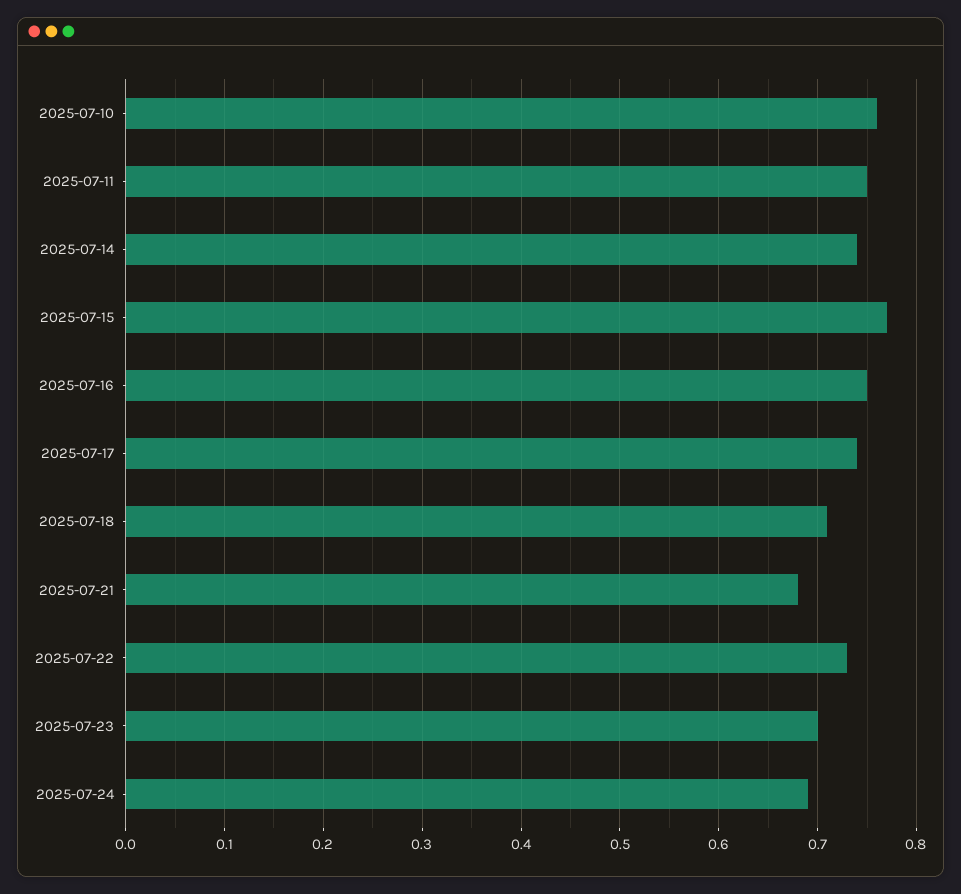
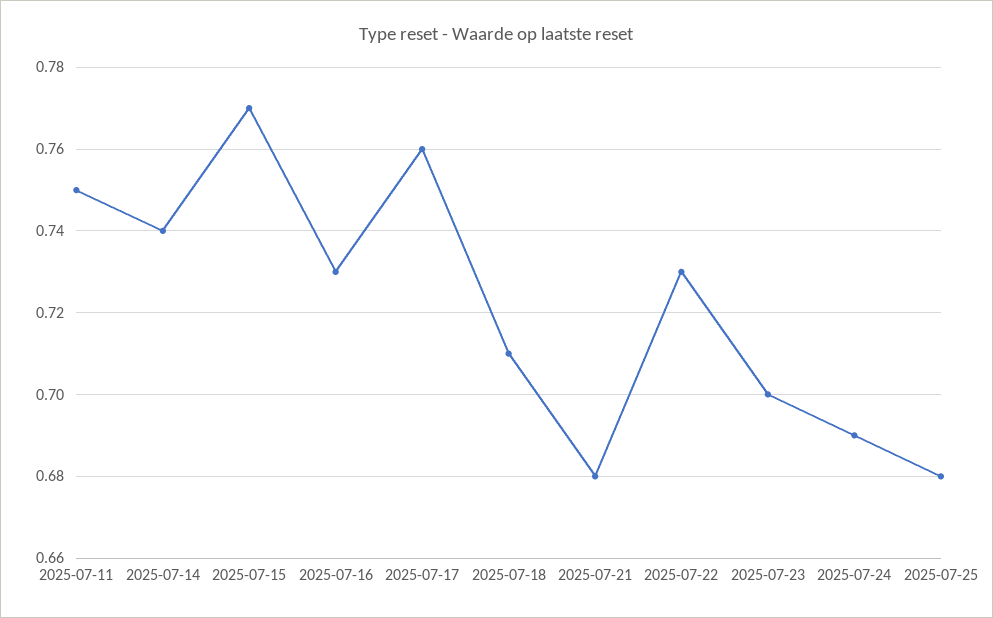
2025-07-10: 0.76 -> none
2025-07-16: 0.75 -> 0.73
2025-07-17: 0.74 -> 0.76
2025-07-25: none -> 0.68

